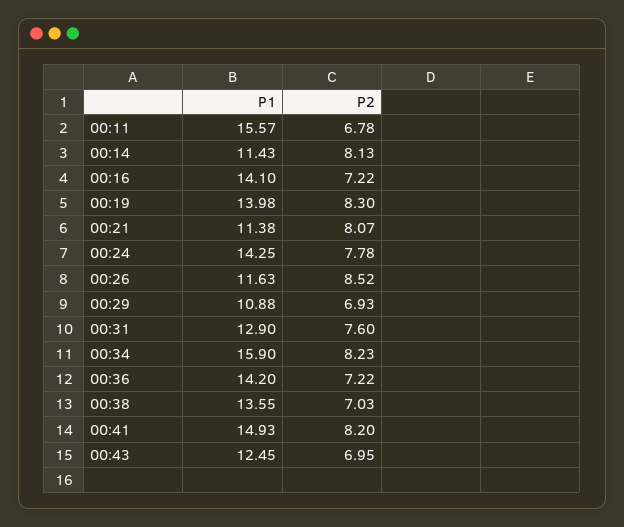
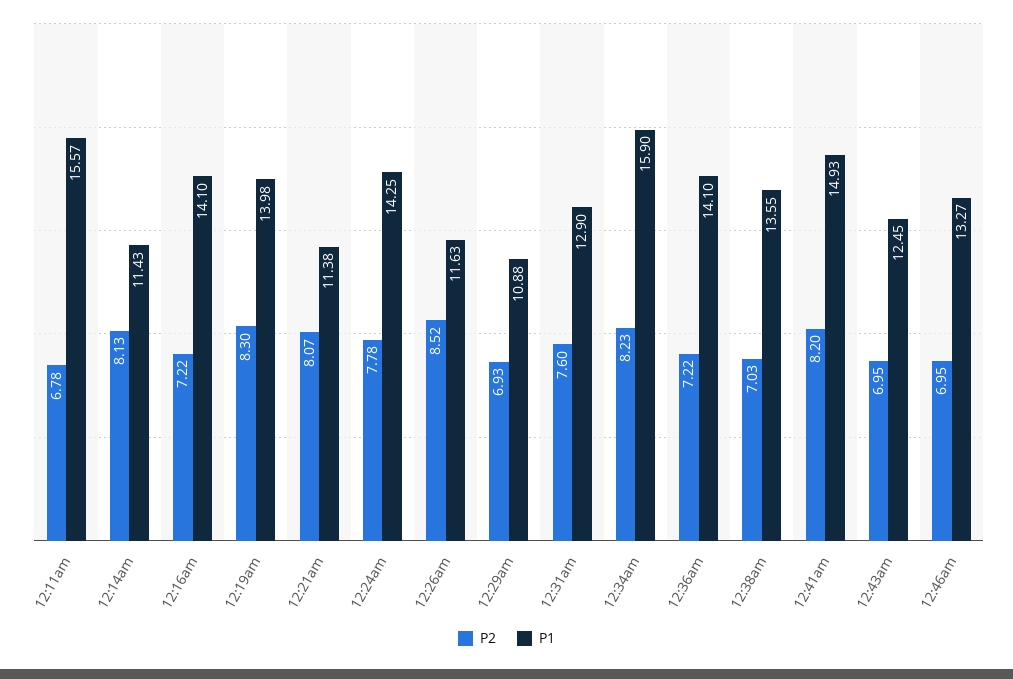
P1, 00:36: 14.2 -> 14.1
P2, 12:46am: none -> 6.95
P1, 12:46am: none -> 13.27

